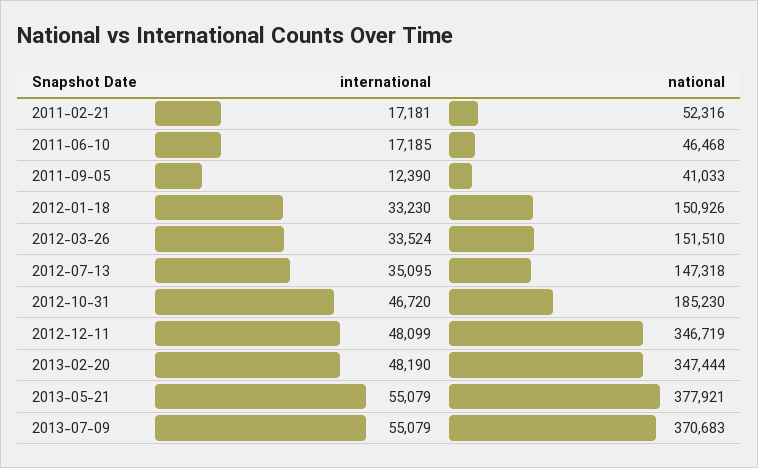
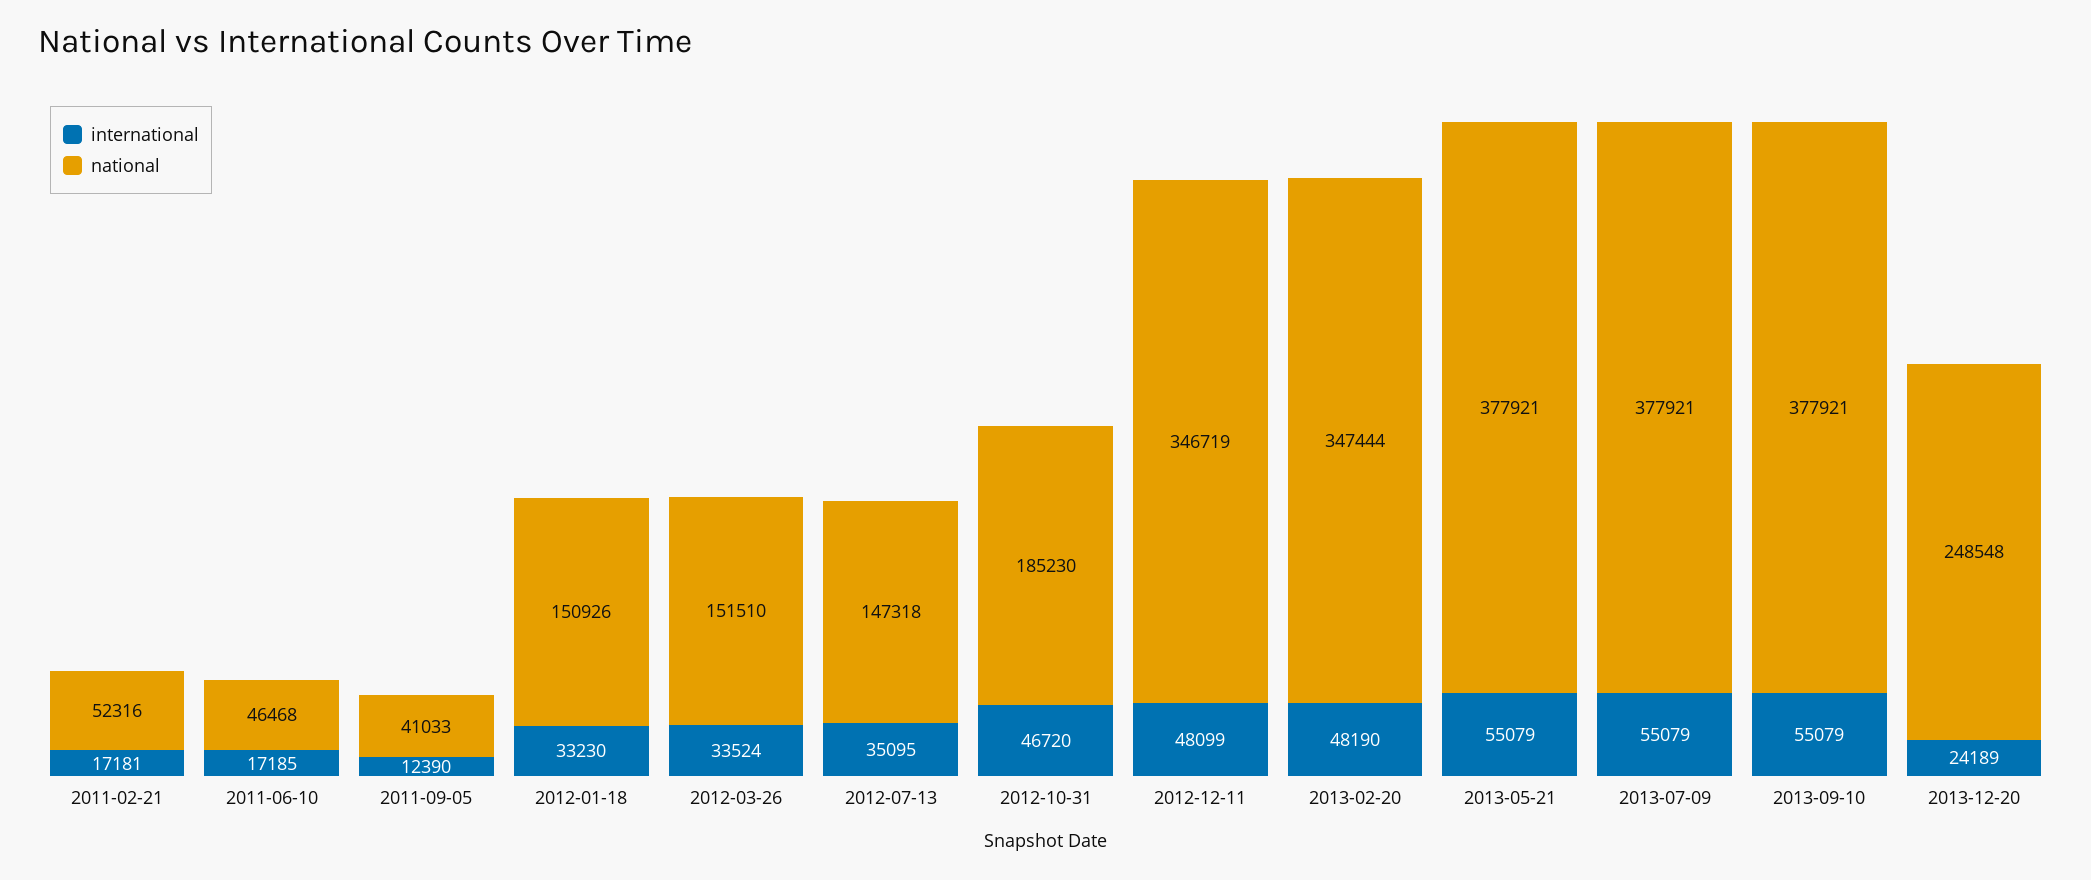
national, 2013-07-09: 370683 -> 377921
international, 2013-09-10: none -> 55079
national, 2013-09-10: none -> 377921
international, 2013-12-20: none -> 24189
national, 2013-12-20: none -> 248548

